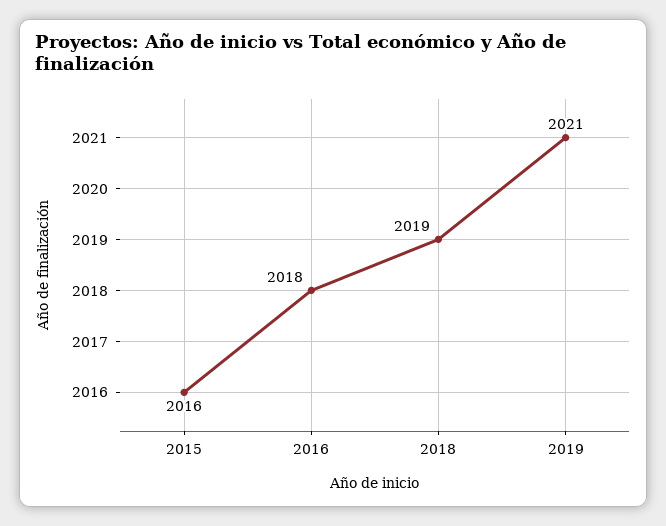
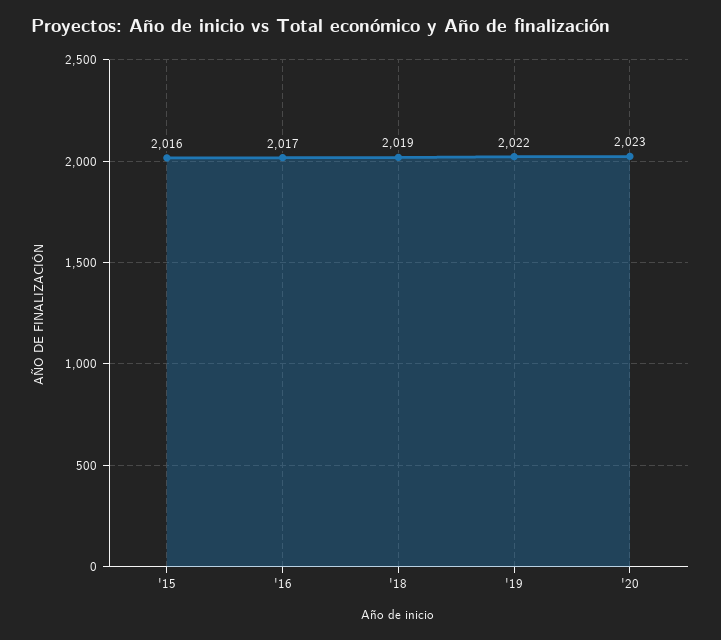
2016: 2018 -> 2017
2019: 2021 -> 2022
'20: none -> 2023

